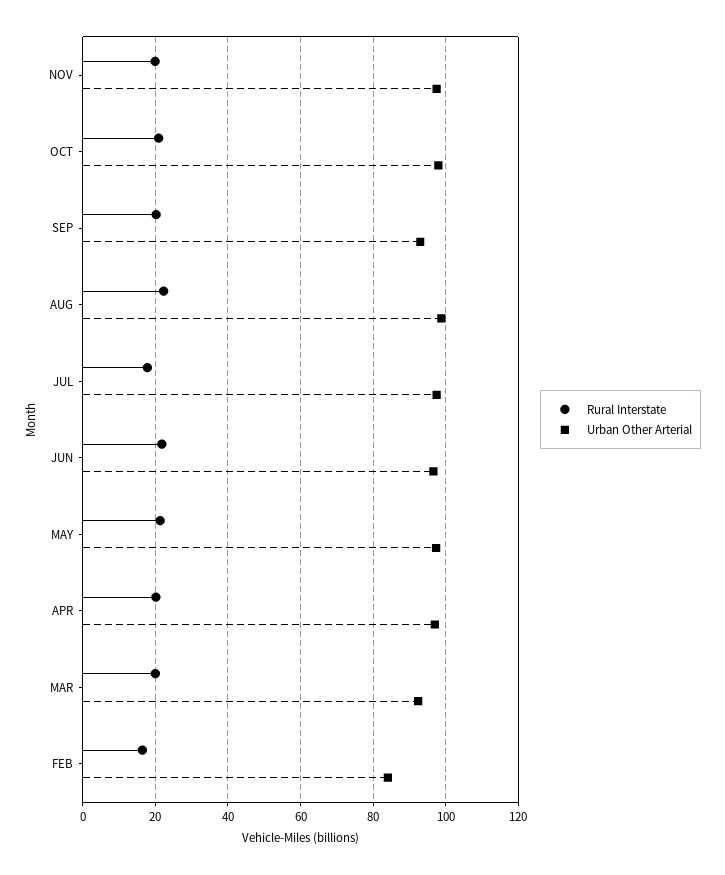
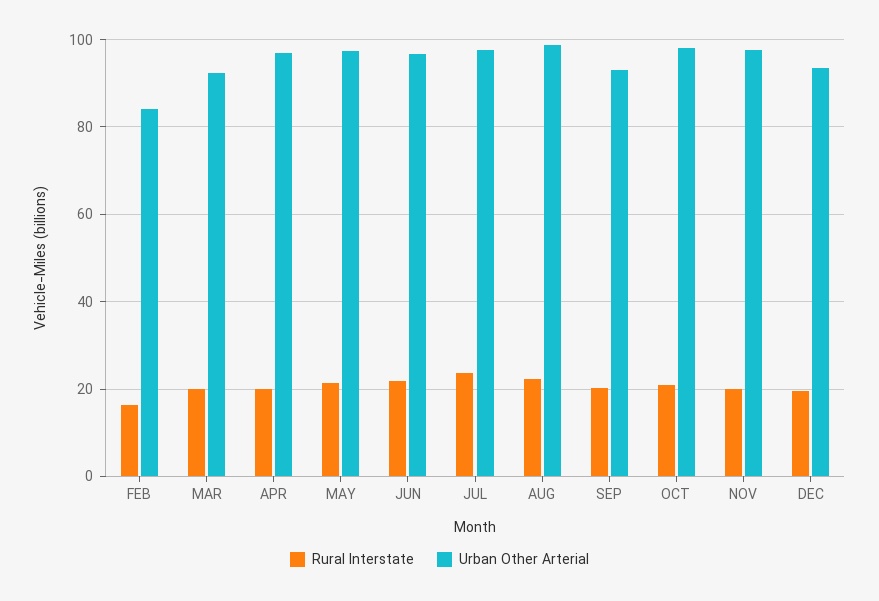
Rural Interstate, JUL: 18 -> 24
Rural Interstate, DEC: none -> 20
Urban Other Arterial, DEC: none -> 94

